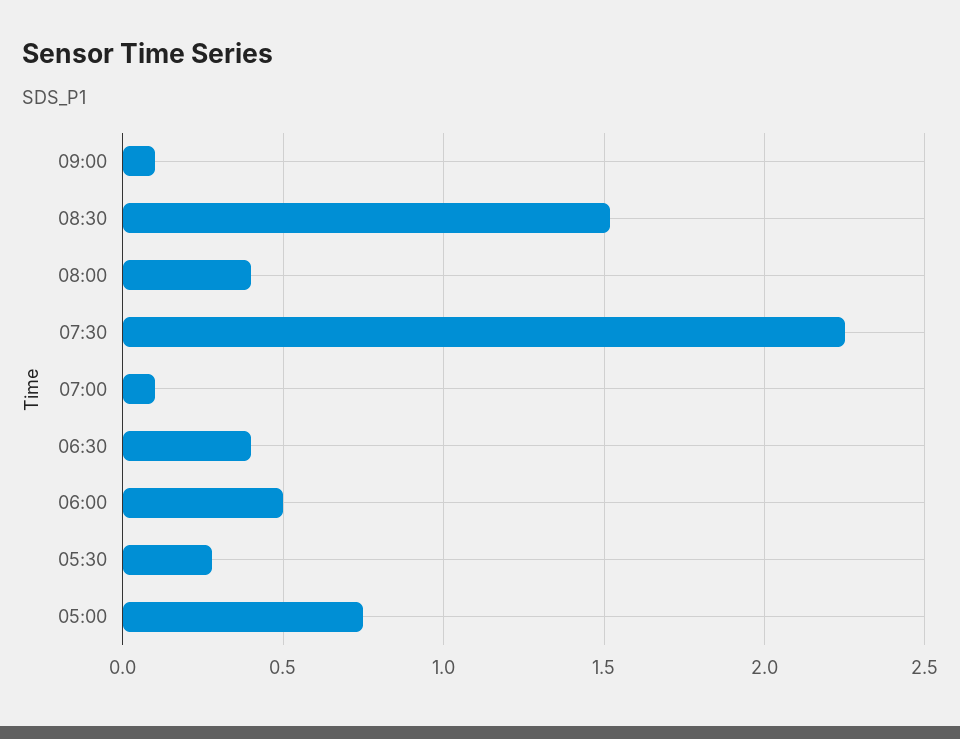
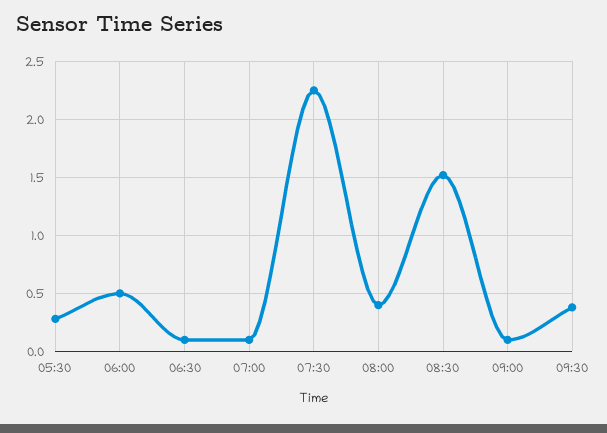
06:30: 0.4 -> 0.1
05:00: 0.75 -> none
09:30: none -> 0.4

